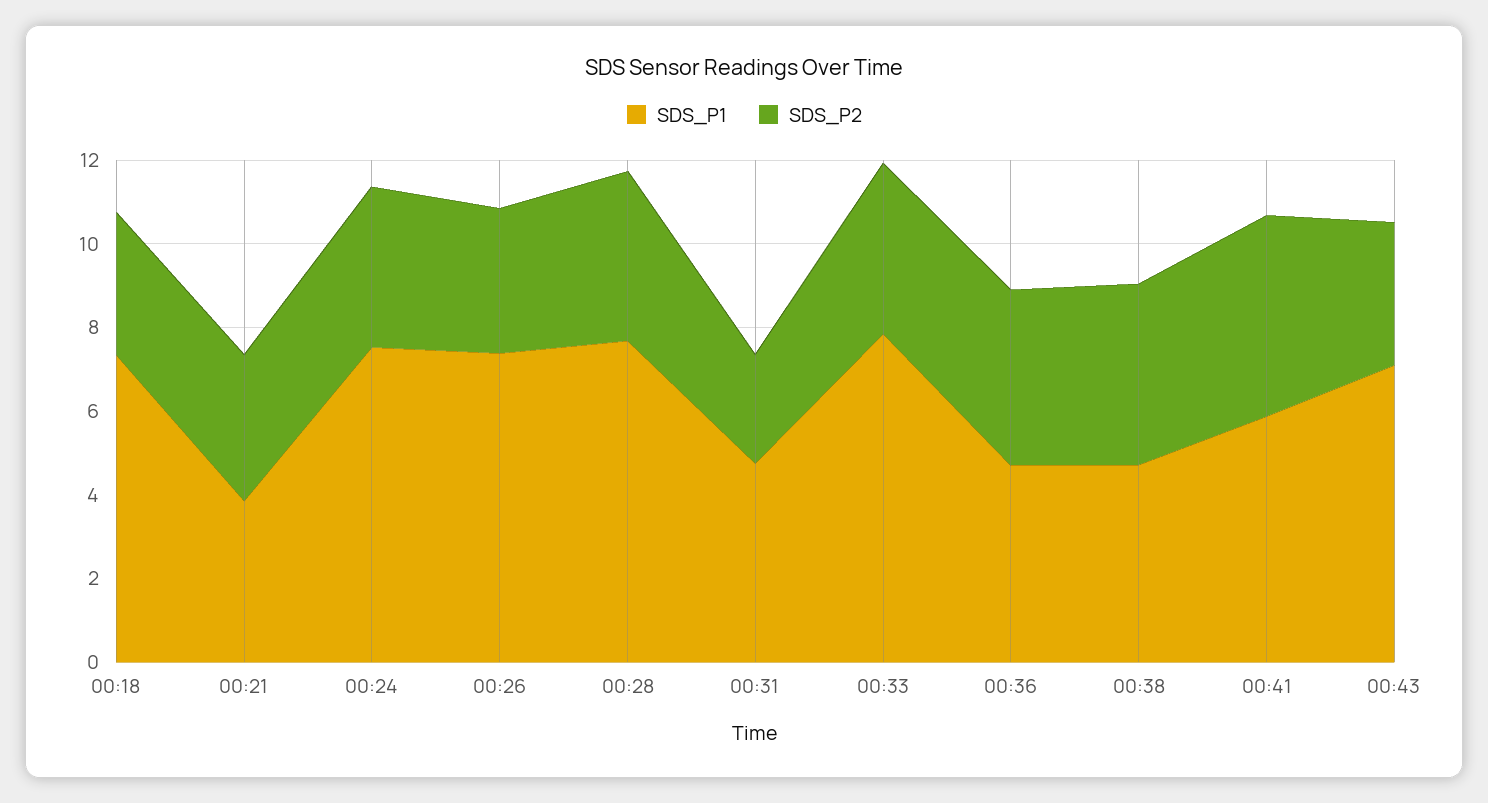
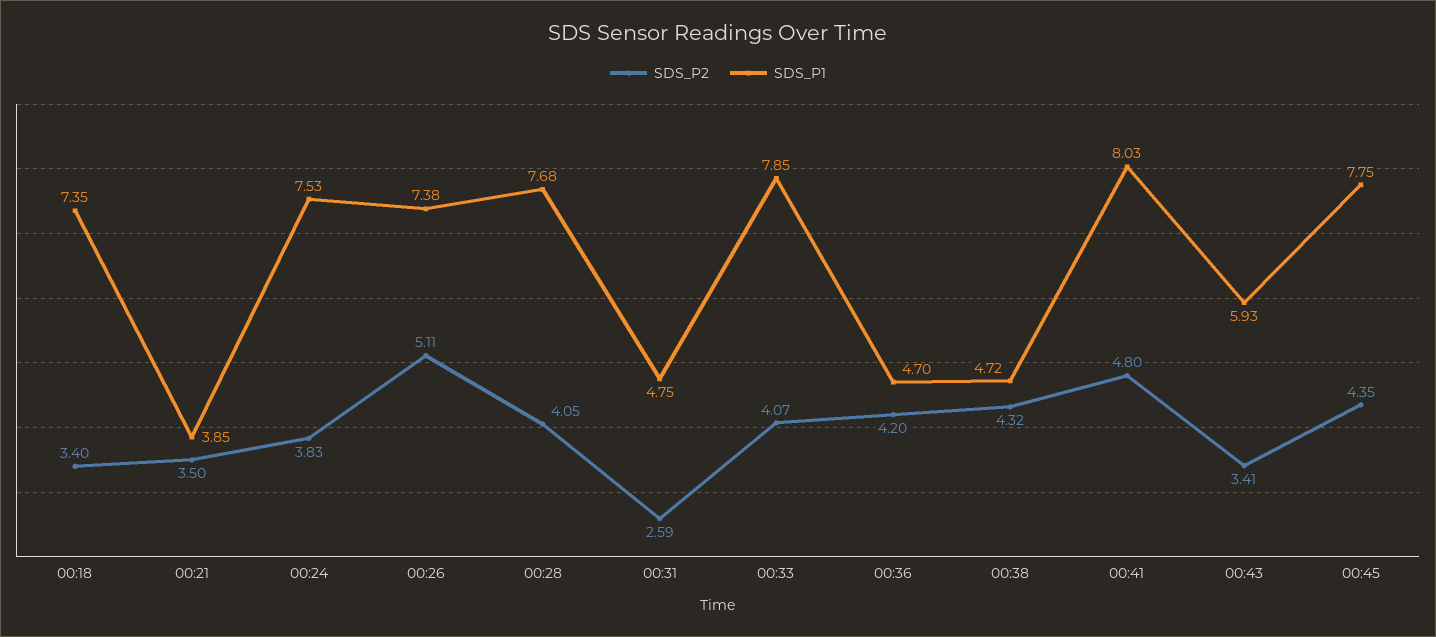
SDS_P2, 00:26: 3.5 -> 5.11
SDS_P1, 00:41: 6 -> 8.03
SDS_P1, 00:43: 7 -> 5.93
SDS_P2, 00:45: none -> 4.35
SDS_P1, 00:45: none -> 7.75

